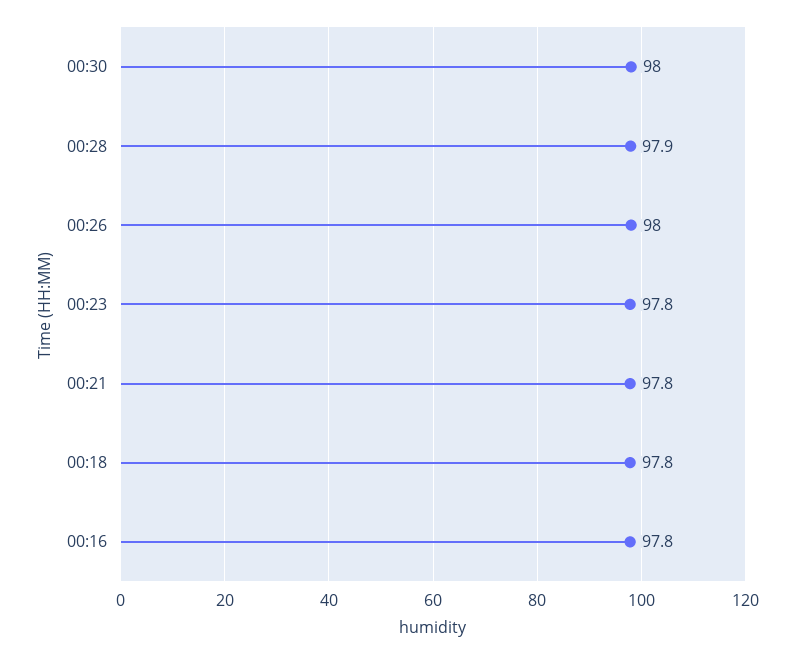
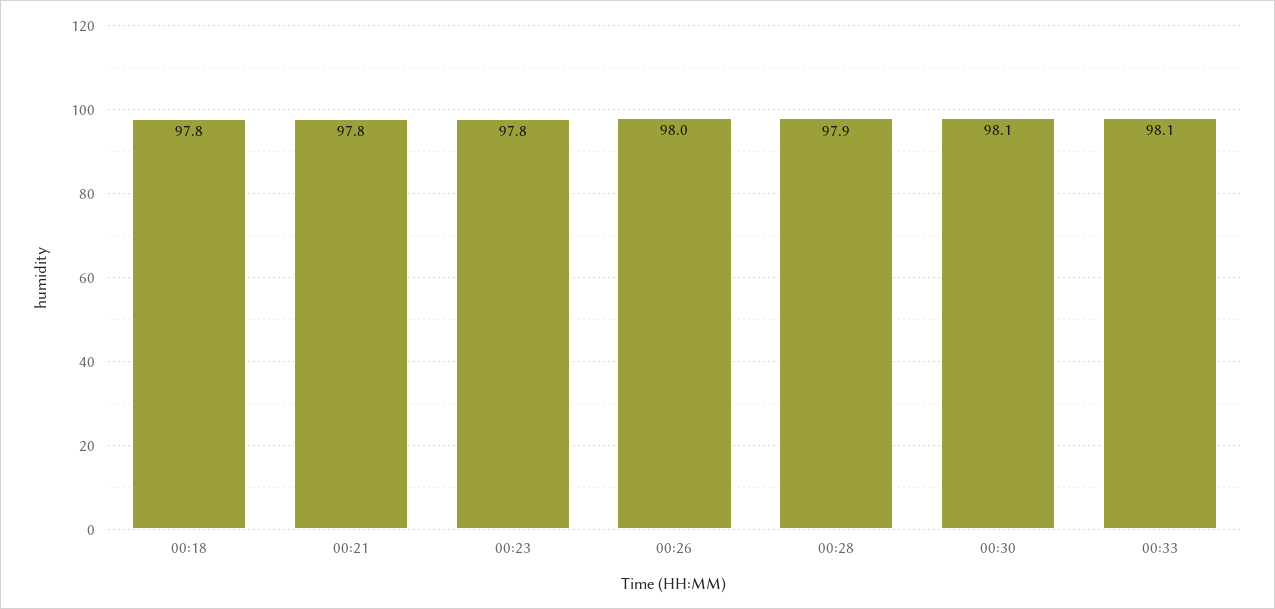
00:30: 98 -> 98.1
00:16: 97.8 -> none
00:33: none -> 98.1

